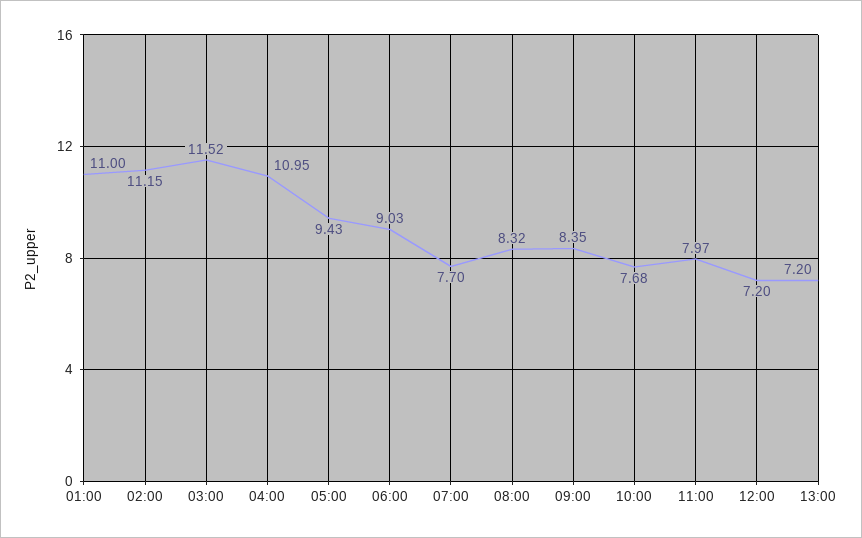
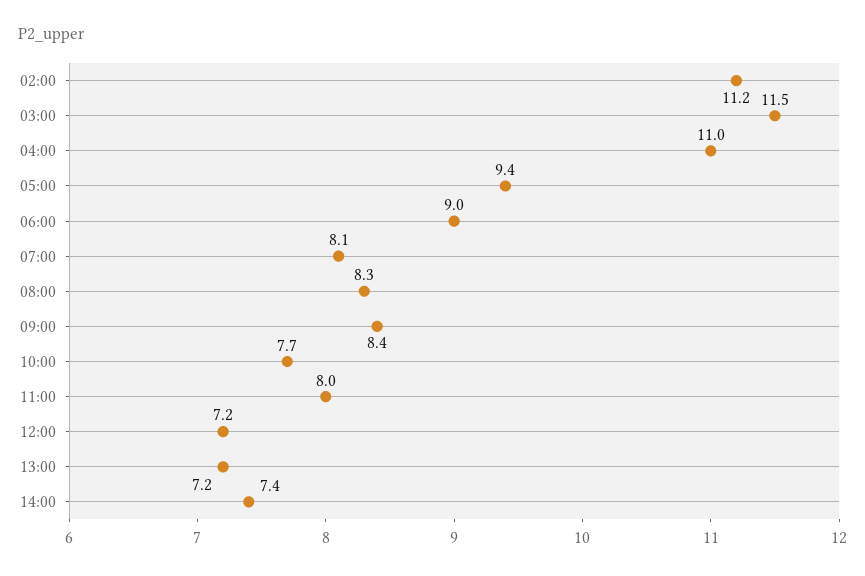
01:00: 11 -> none
07:00: 7.7 -> 8.1
14:00: none -> 7.4

